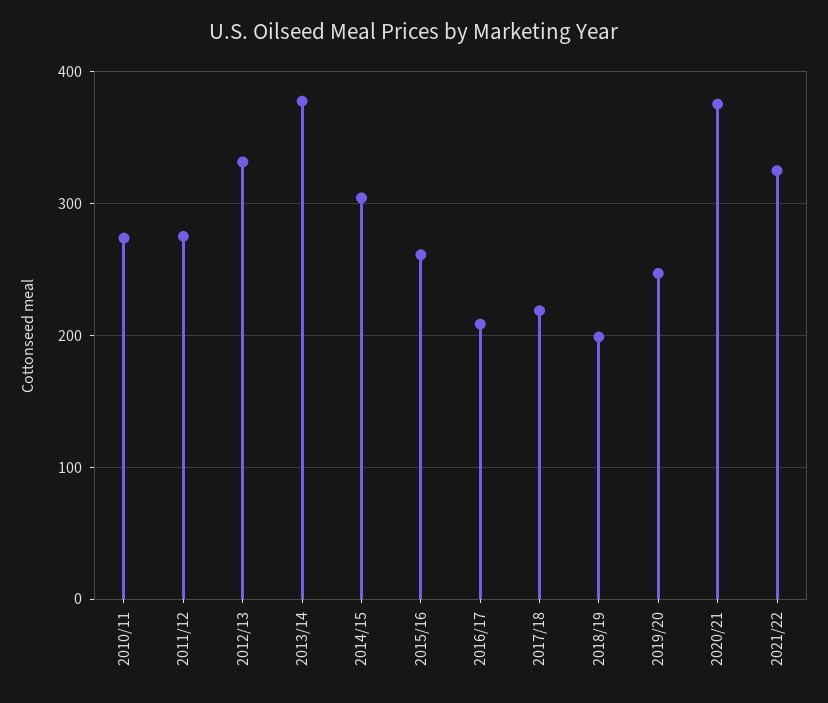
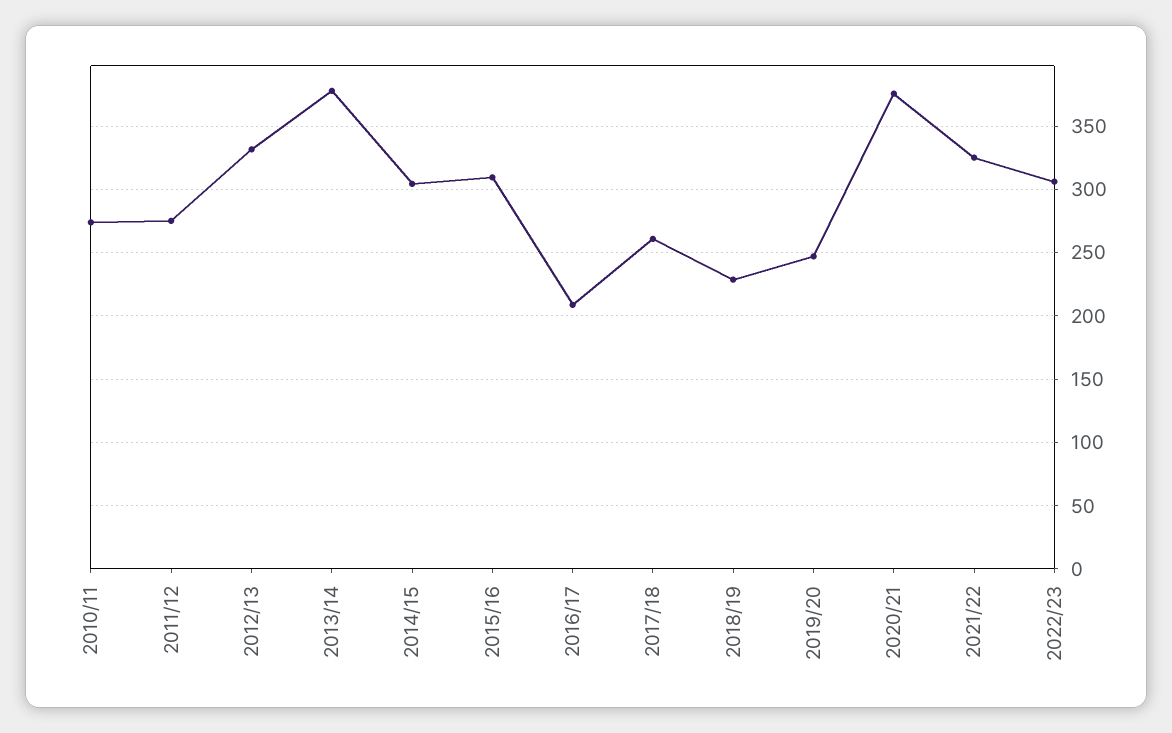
2015/16: 260 -> 310
2017/18: 220 -> 260
2018/19: 200 -> 230
2022/23: none -> 305

